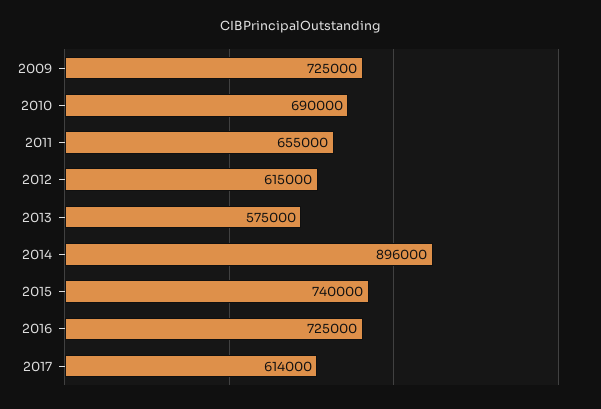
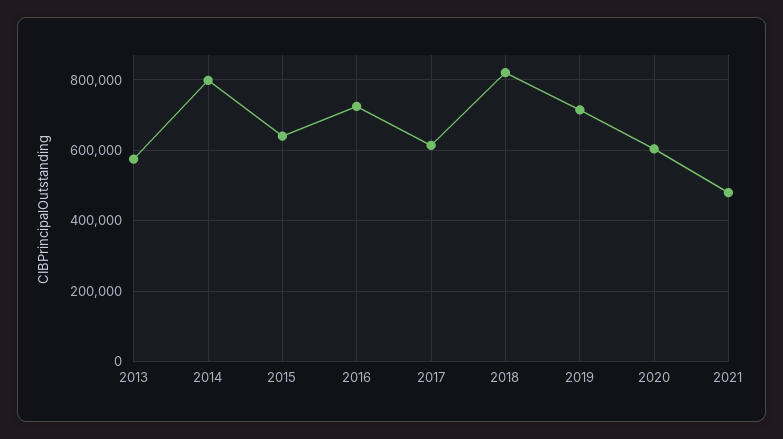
2009: 725000 -> none
2010: 690000 -> none
2011: 655000 -> none
2012: 615000 -> none
2014: 896000 -> 800000
2015: 740000 -> 640000
2018: none -> 820000
2019: none -> 720000
2020: none -> 600000
2021: none -> 480000

